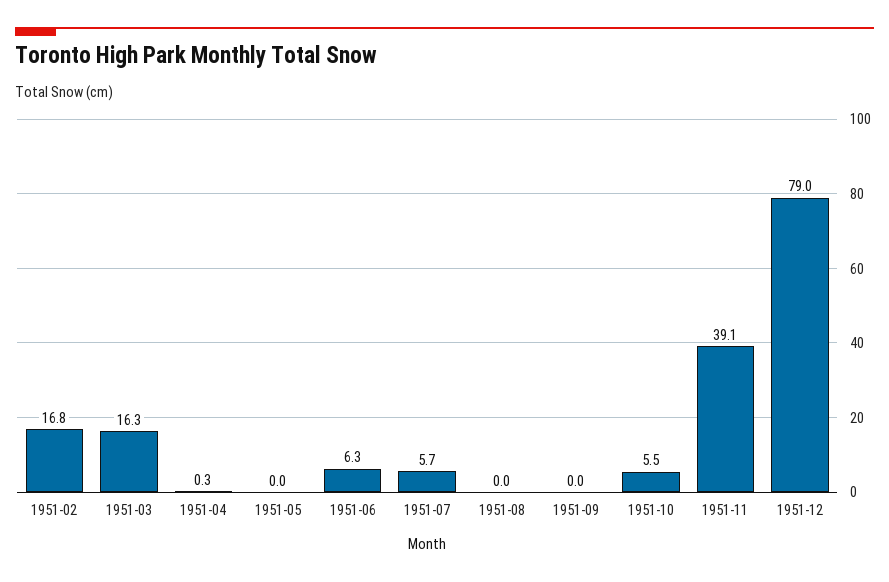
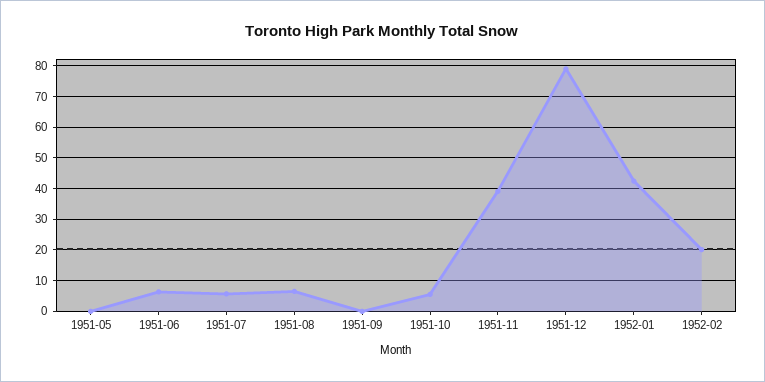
1951-02: 16.8 -> none
1951-03: 16.3 -> none
1951-04: 0.3 -> none
1951-08: 0 -> 6
1952-01: none -> 42
1952-02: none -> 20

